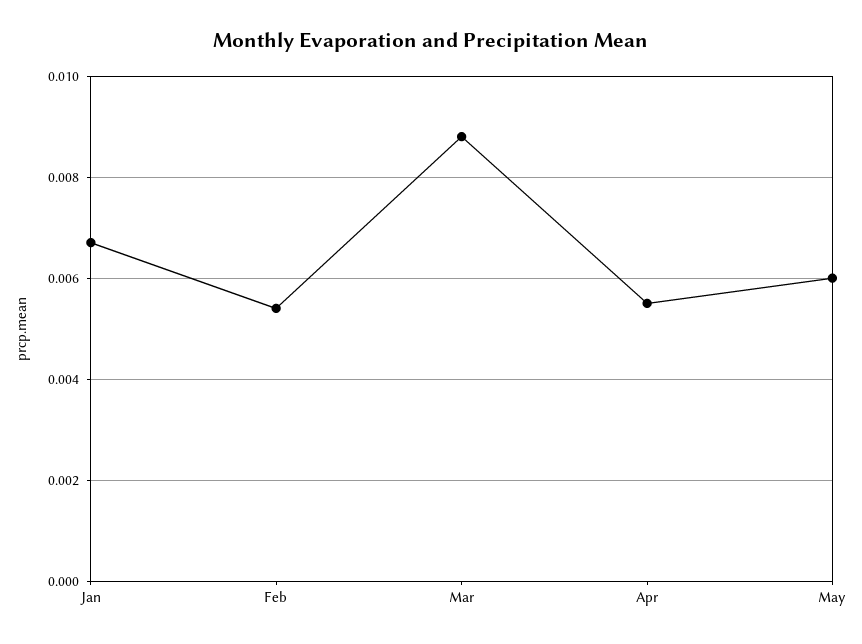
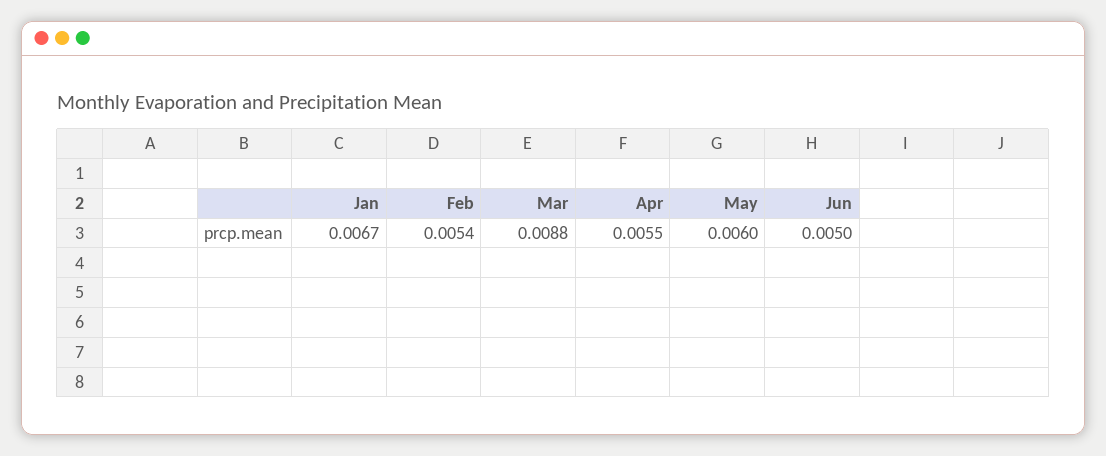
Jun: none -> 0.005

